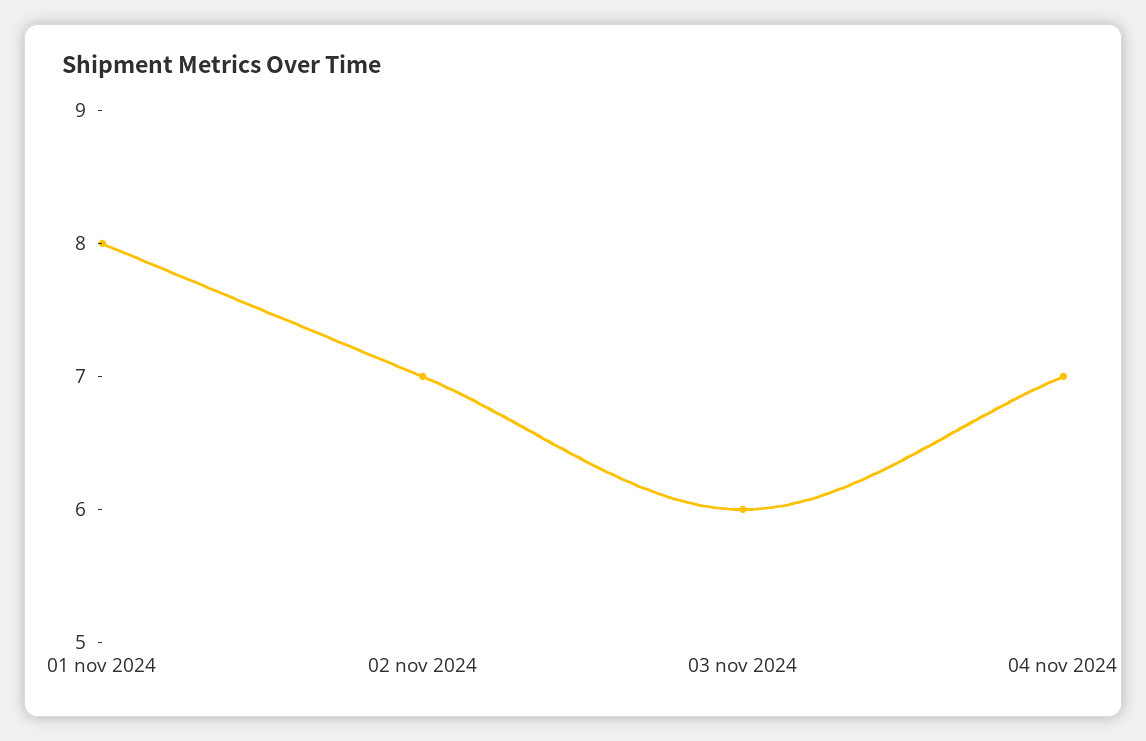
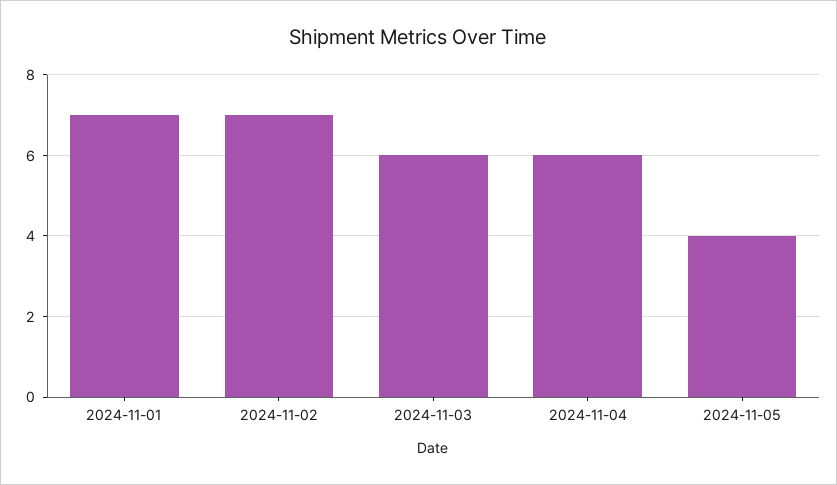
01 nov 2024: 8 -> 7
04 nov 2024: 7 -> 6
2024-11-05: none -> 4

